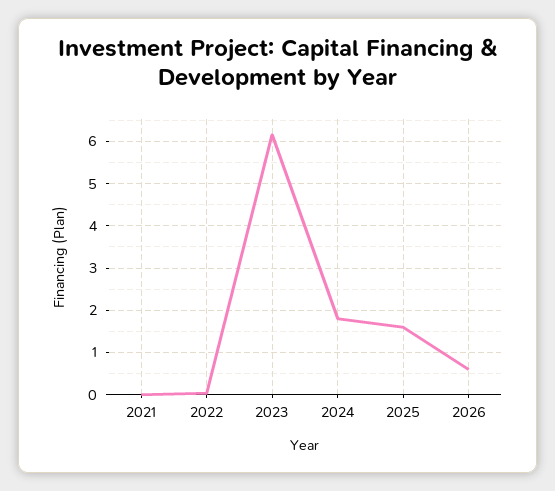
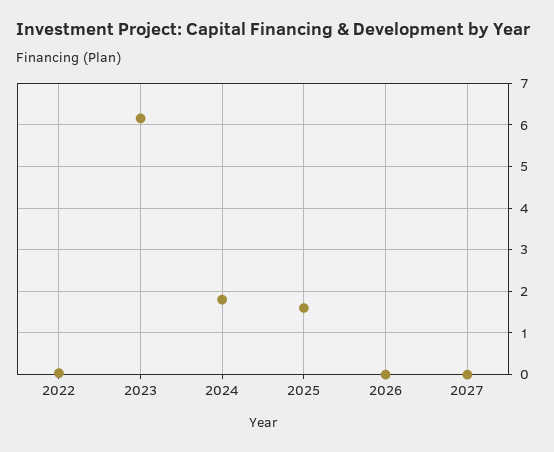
2021: 0 -> none
2026: 0.6 -> 0
2027: none -> 0

